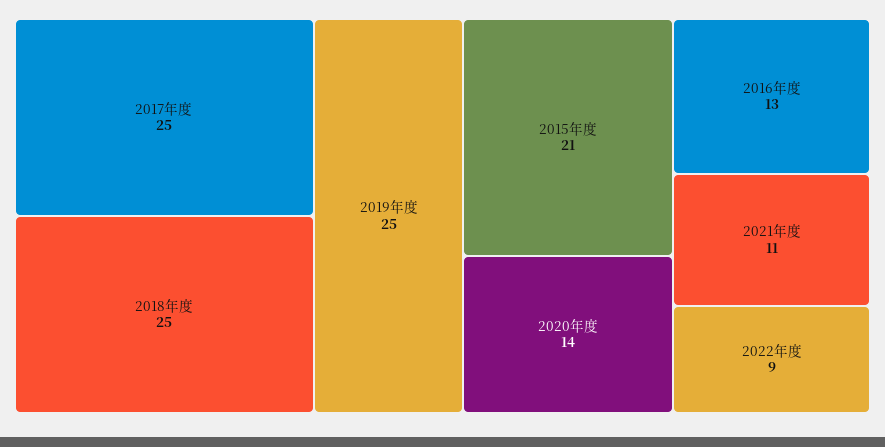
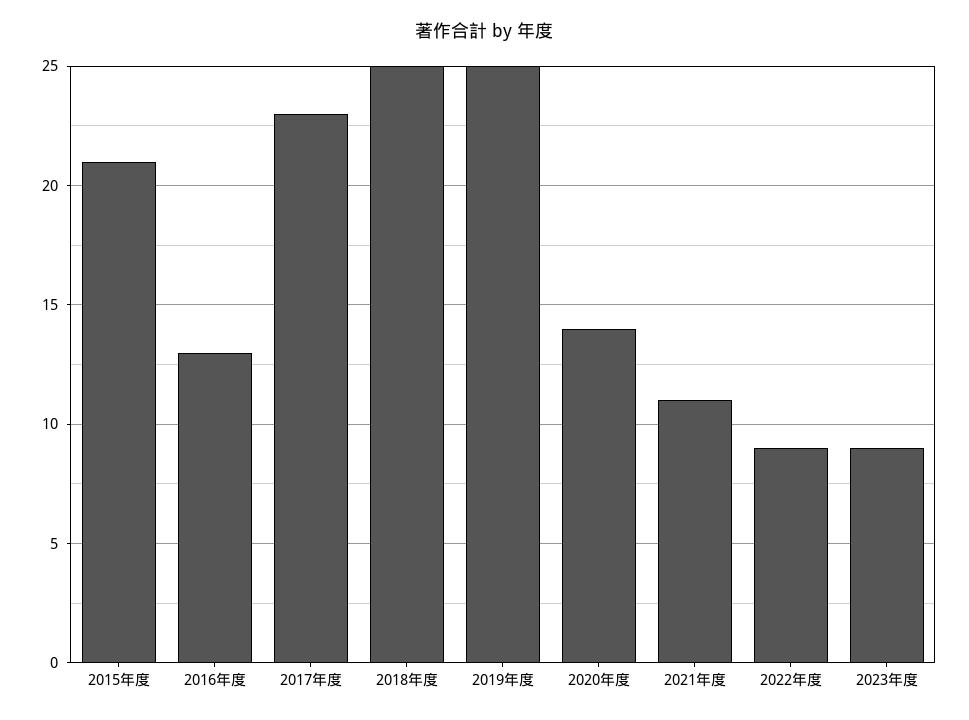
2017年度: 25 -> 23
2023年度: none -> 9

